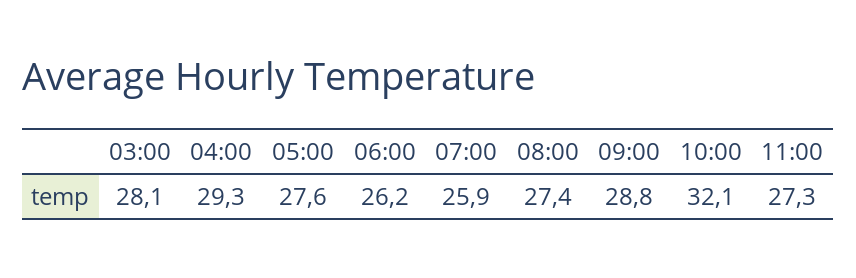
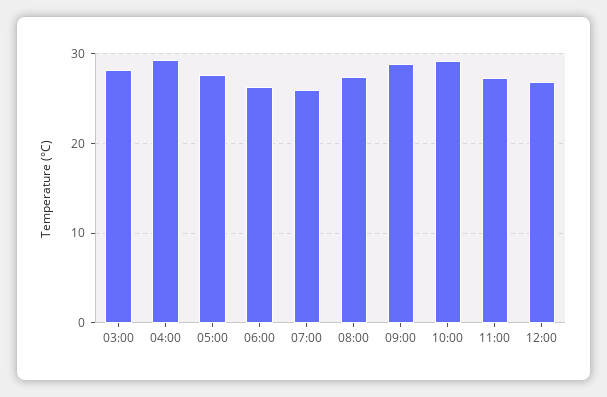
10:00: 32.1 -> 29
12:00: none -> 27

